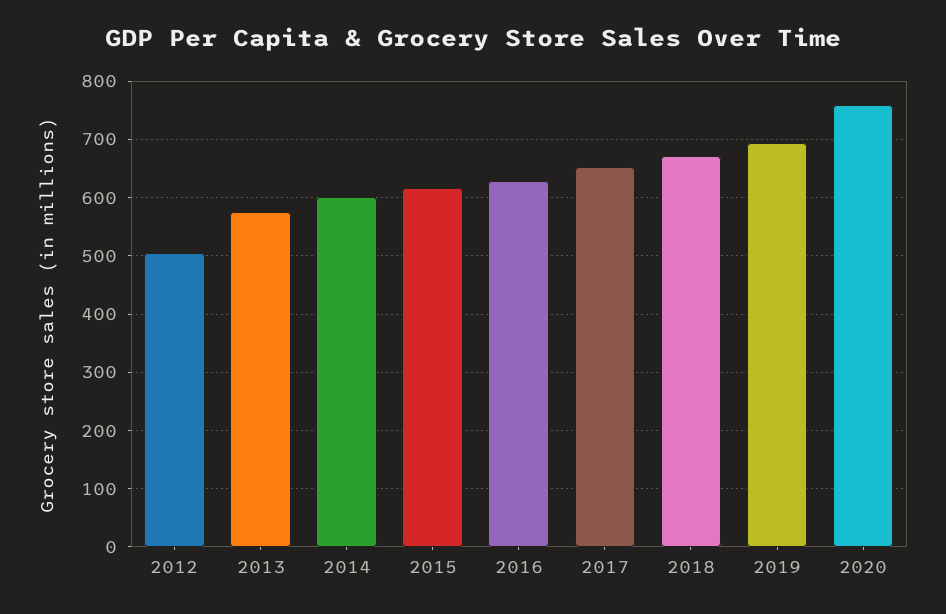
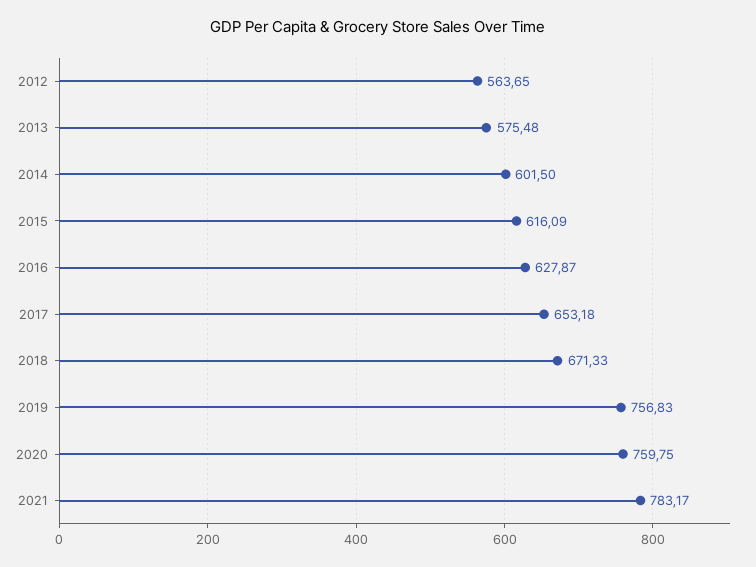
2012: 500 -> 563.65
2019: 700 -> 756.83
2021: none -> 783.17

